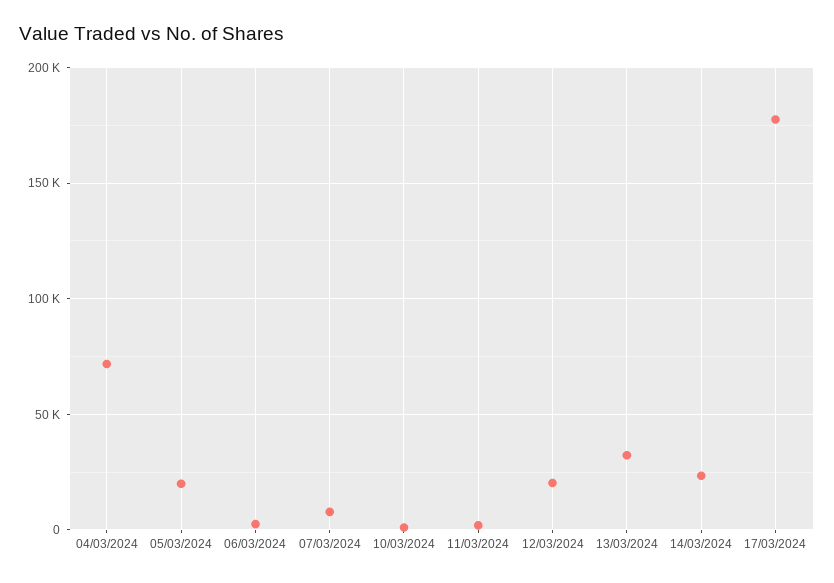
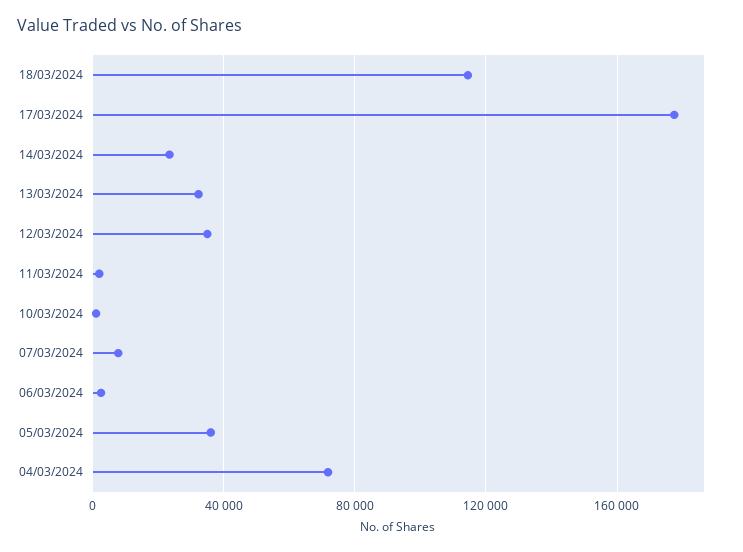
05/03/2024: 20000 -> 35000
12/03/2024: 20000 -> 35000
18/03/2024: none -> 115000

